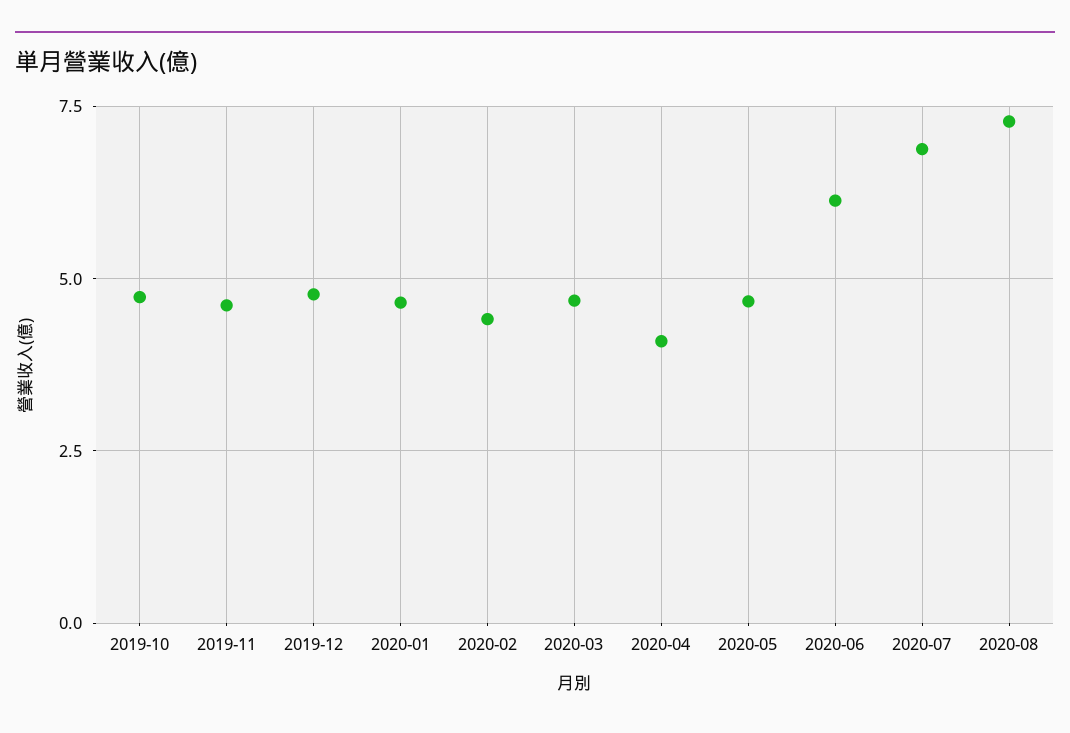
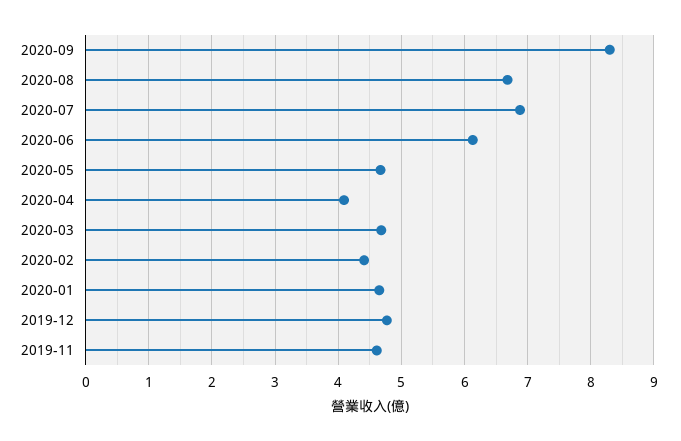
2019-10: 4.75 -> none
2020-08: 7.25 -> 6.7
2020-09: none -> 8.3

